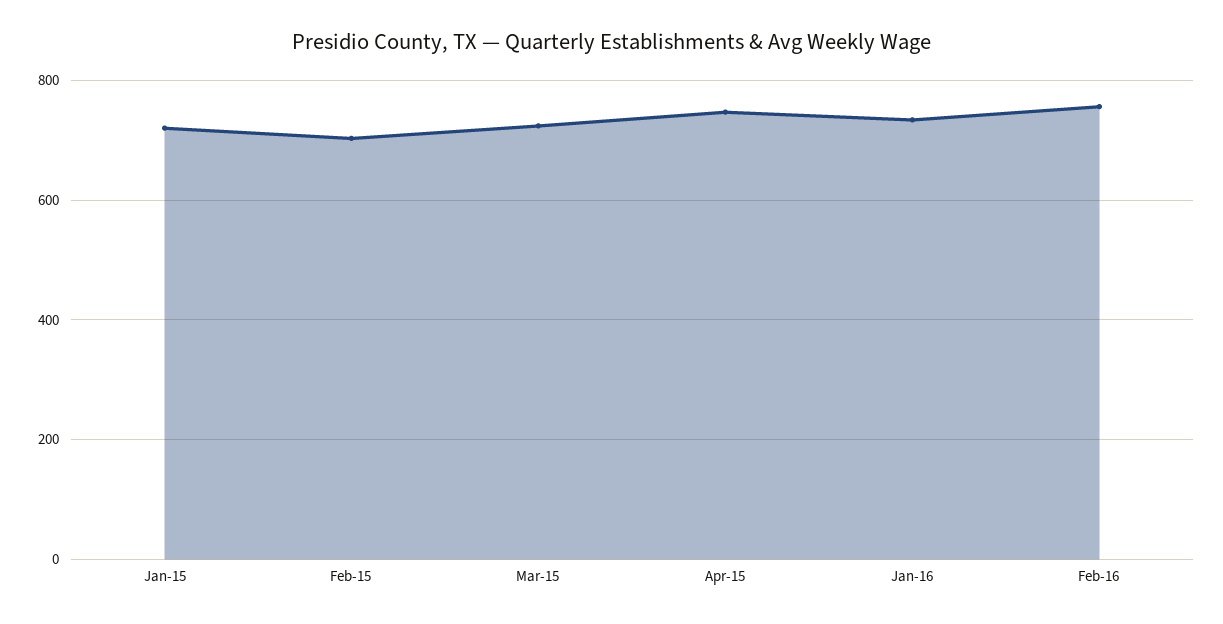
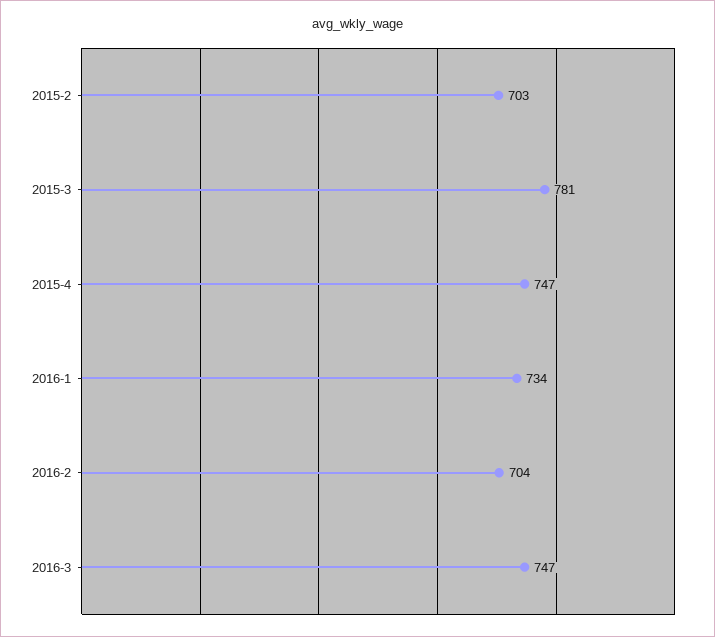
Jan-15: 720 -> none
Mar-15: 720 -> 781
Feb-16: 760 -> 704
2016-3: none -> 747

